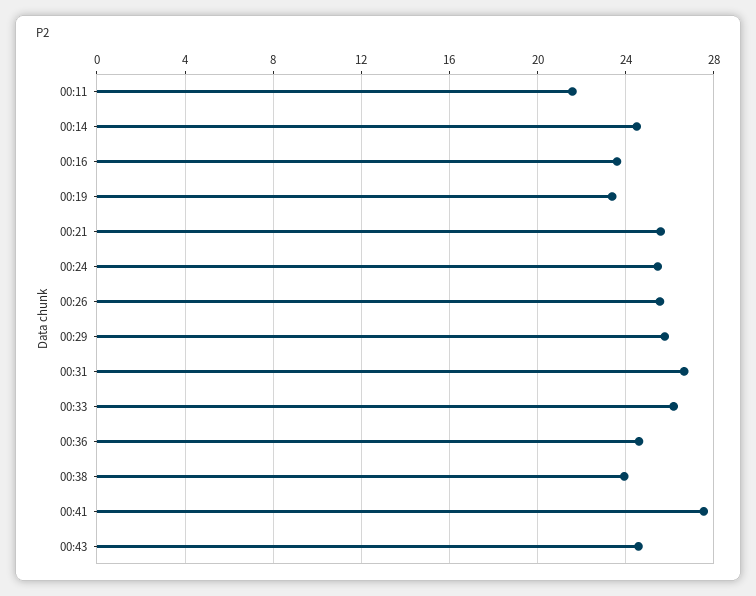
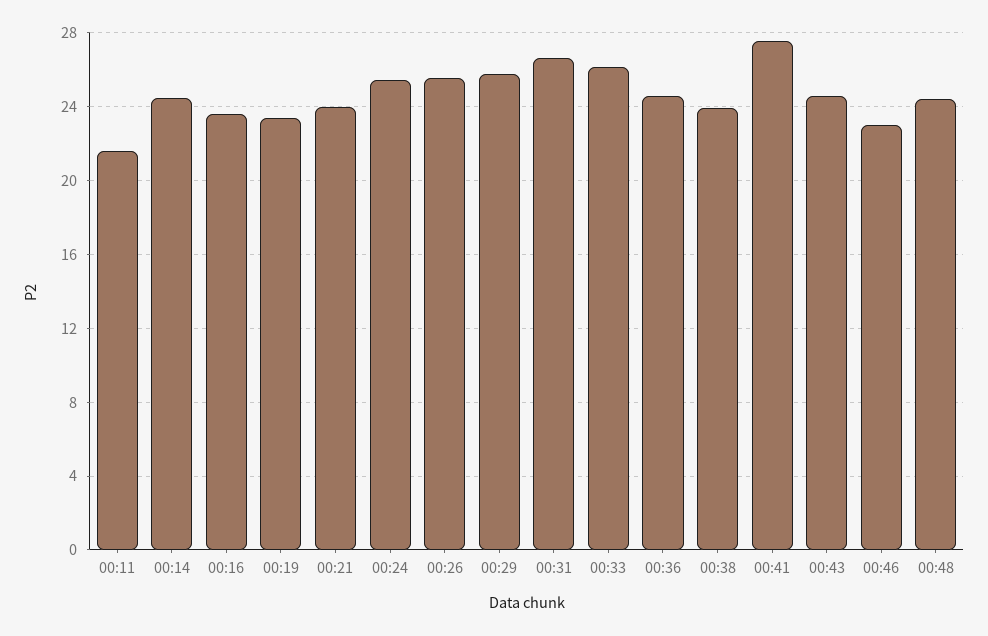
00:21: 25.5 -> 24
00:46: none -> 23
00:48: none -> 24.5

